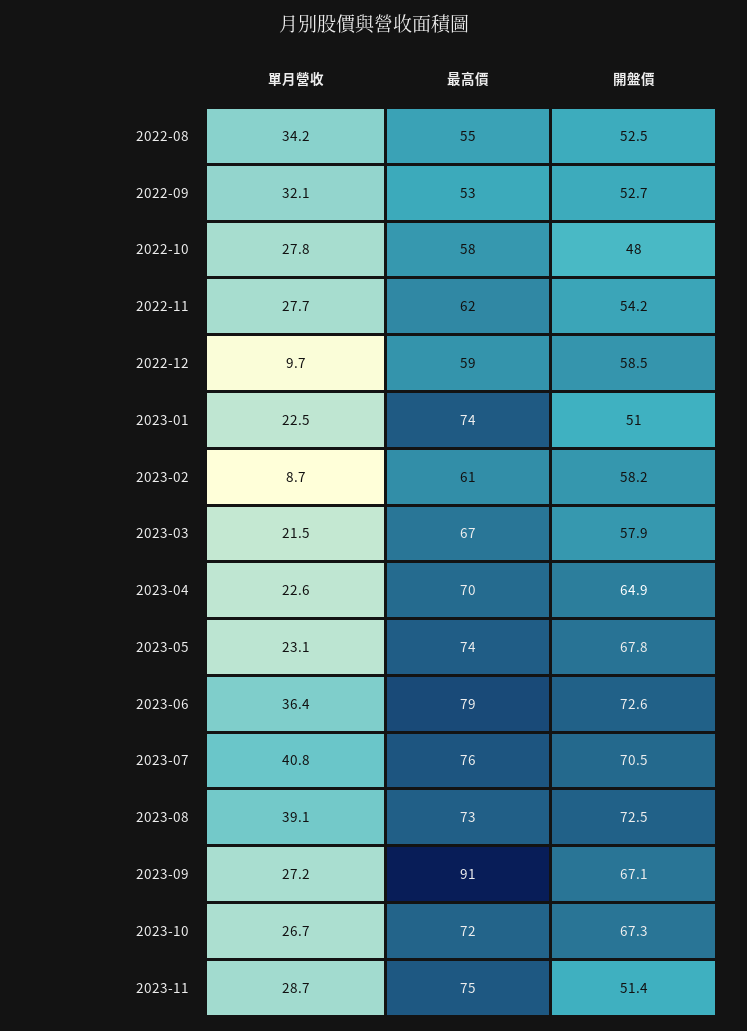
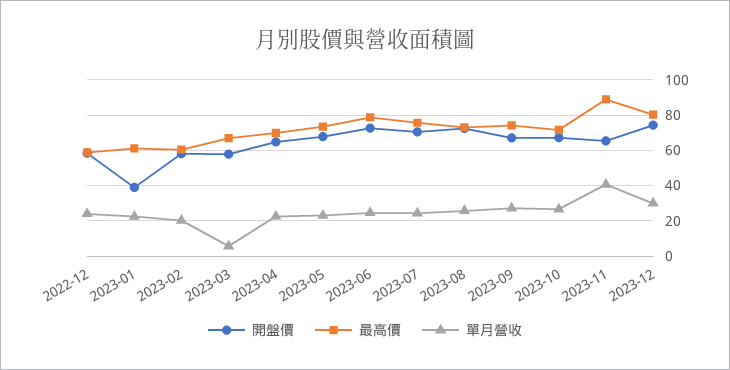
單月營收, 2022-08: 34.2 -> none
最高價, 2022-08: 55 -> none
開盤價, 2022-08: 52.5 -> none
單月營收, 2022-09: 32.1 -> none
最高價, 2022-09: 53 -> none
開盤價, 2022-09: 52.7 -> none
單月營收, 2022-10: 27.8 -> none
最高價, 2022-10: 58 -> none
開盤價, 2022-10: 48 -> none
單月營收, 2022-11: 27.7 -> none
最高價, 2022-11: 62 -> none
開盤價, 2022-11: 54.2 -> none
單月營收, 2022-12: 9.7 -> 25
最高價, 2023-01: 74 -> 60
開盤價, 2023-01: 51 -> 40
單月營收, 2023-02: 8.7 -> 20
單月營收, 2023-03: 21.5 -> 5
單月營收, 2023-06: 36.4 -> 25
單月營收, 2023-07: 40.8 -> 25
單月營收, 2023-08: 39.1 -> 25
最高價, 2023-09: 91 -> 75
單月營收, 2023-11: 28.7 -> 40
最高價, 2023-11: 75 -> 90
開盤價, 2023-11: 51.4 -> 65
開盤價, 2023-12: none -> 75
最高價, 2023-12: none -> 80
單月營收, 2023-12: none -> 30

